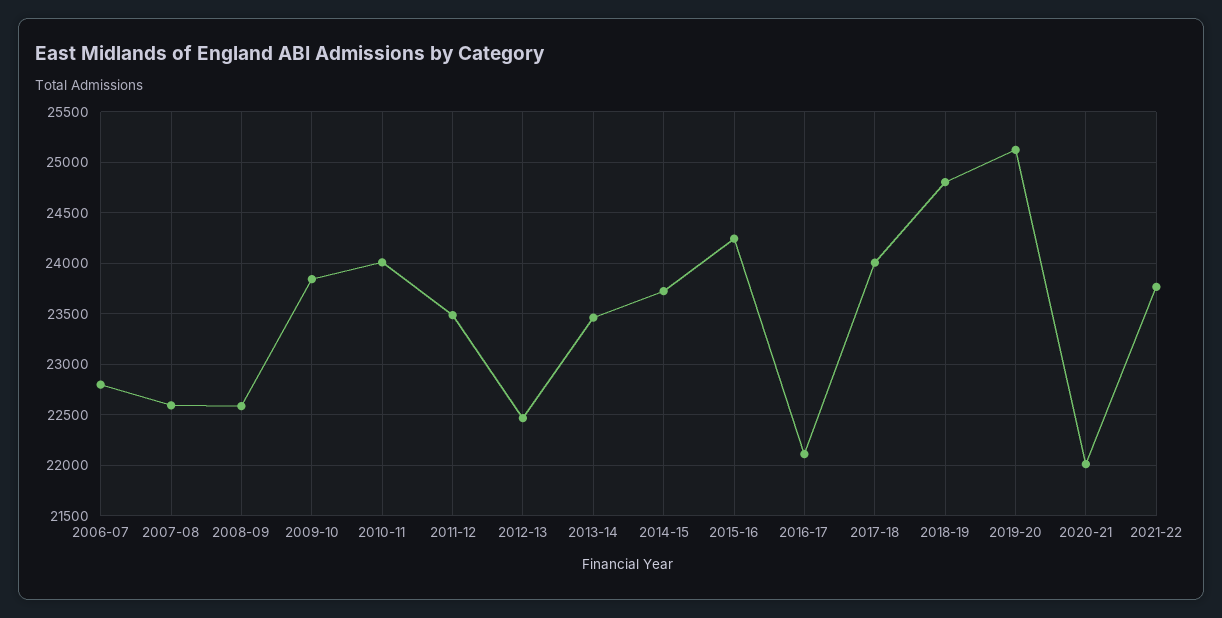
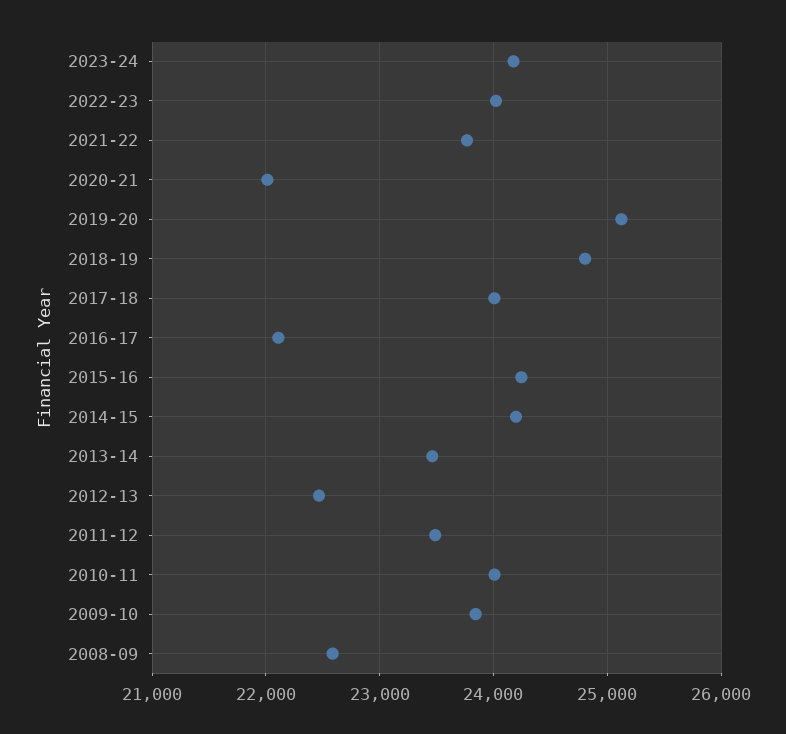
2006-07: 22800 -> none
2007-08: 22600 -> none
2014-15: 23700 -> 24200
2023-24: none -> 24200
2022-23: none -> 24000

